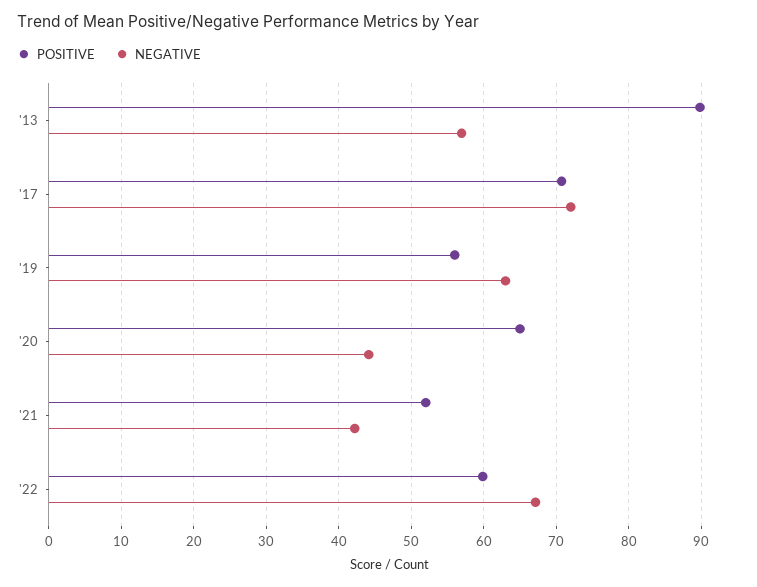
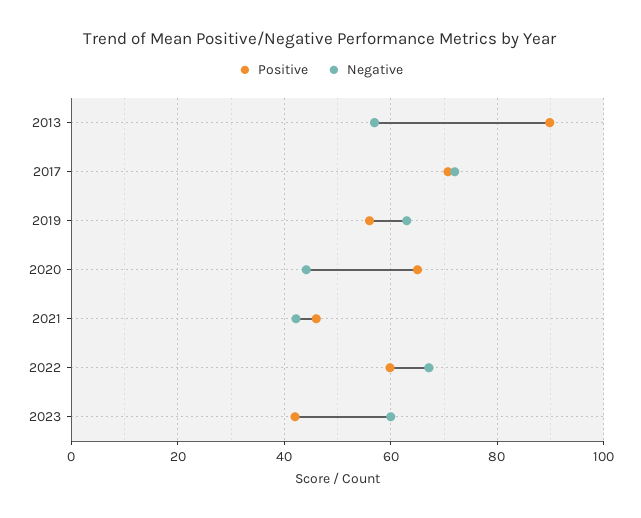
POSITIVE, '21: 52 -> 46
POSITIVE, 2023: none -> 42
NEGATIVE, 2023: none -> 60

